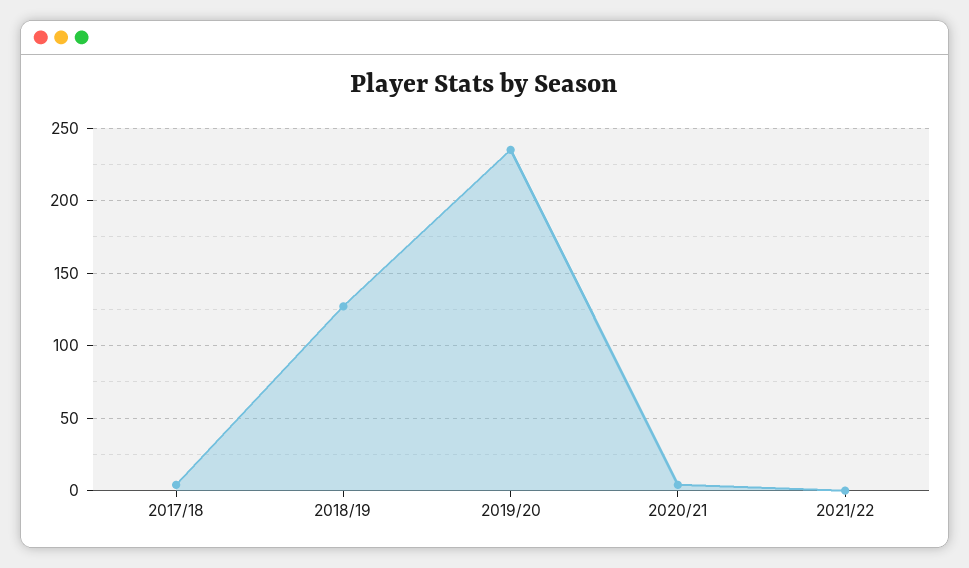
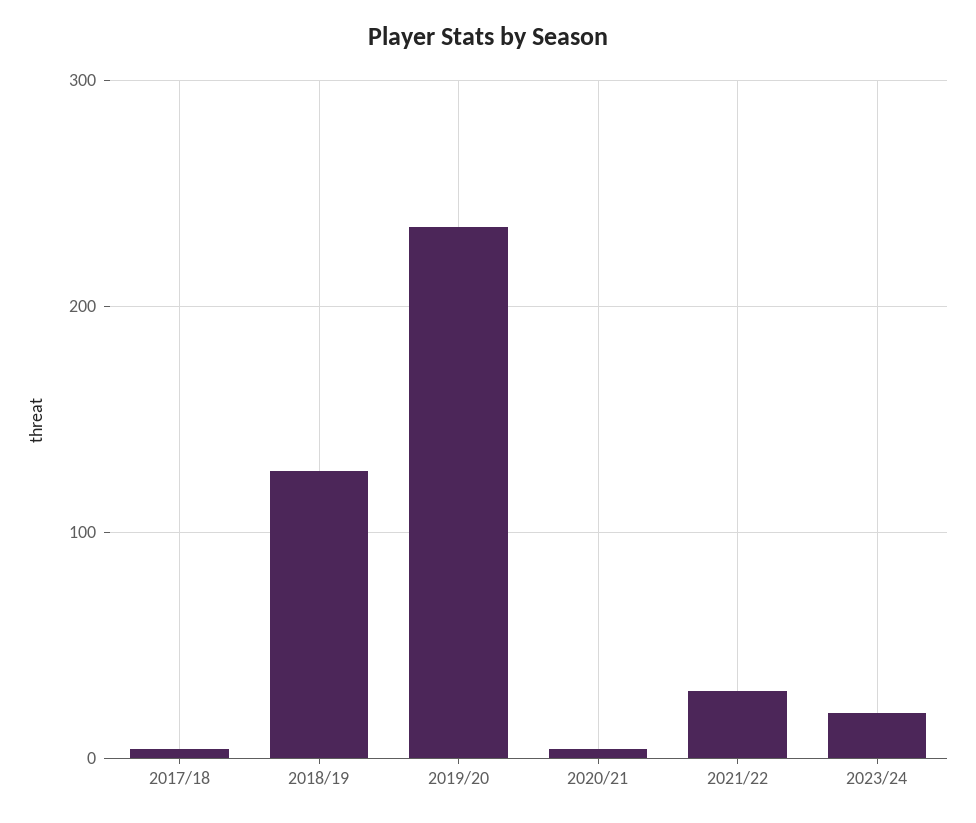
2021/22: 0 -> 30
2023/24: none -> 20

